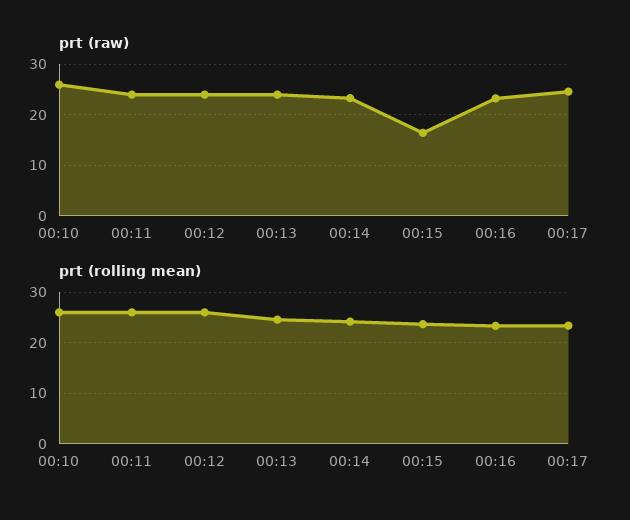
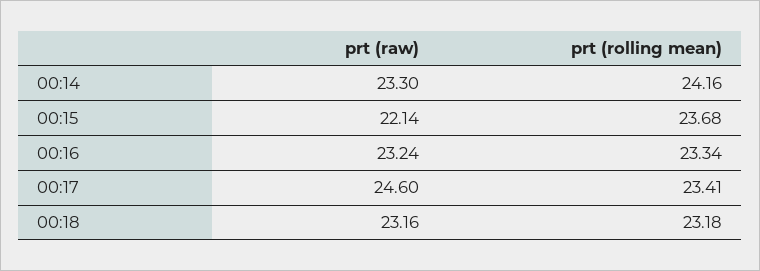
prt (raw), 00:10: 26 -> none
prt (raw), 00:11: 24 -> none
prt (raw), 00:12: 24 -> none
prt (raw), 00:13: 24 -> none
prt (raw), 00:15: 16 -> 22.14
prt (rolling mean), 00:10: 26 -> none
prt (rolling mean), 00:11: 26 -> none
prt (rolling mean), 00:12: 26 -> none
prt (rolling mean), 00:13: 24 -> none
prt (raw), 00:18: none -> 23.16
prt (rolling mean), 00:18: none -> 23.18

